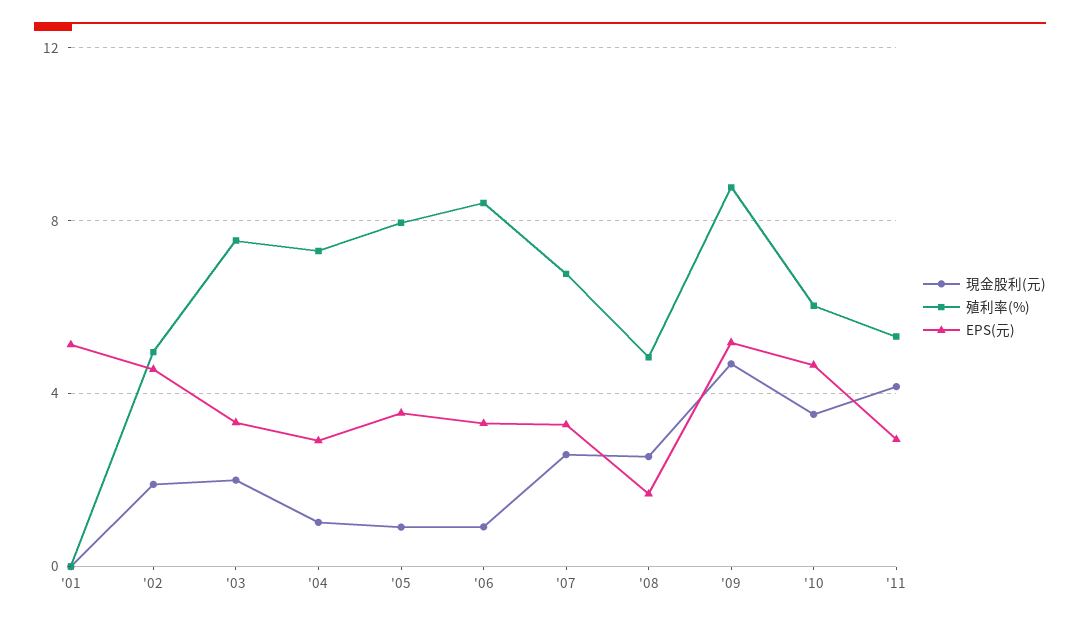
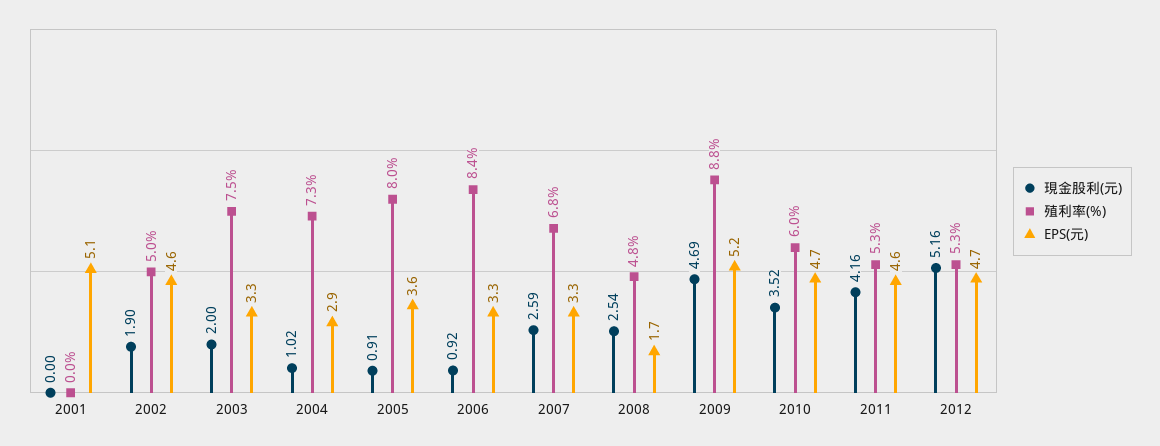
EPS(元), '11: 3 -> 4.6
現金股利(元), 2012: none -> 5.16
殖利率(%), 2012: none -> 5.3
EPS(元), 2012: none -> 4.7

